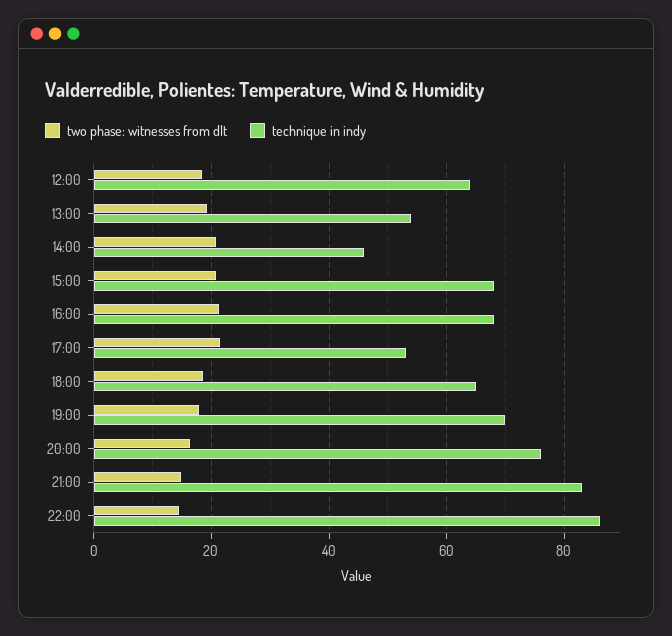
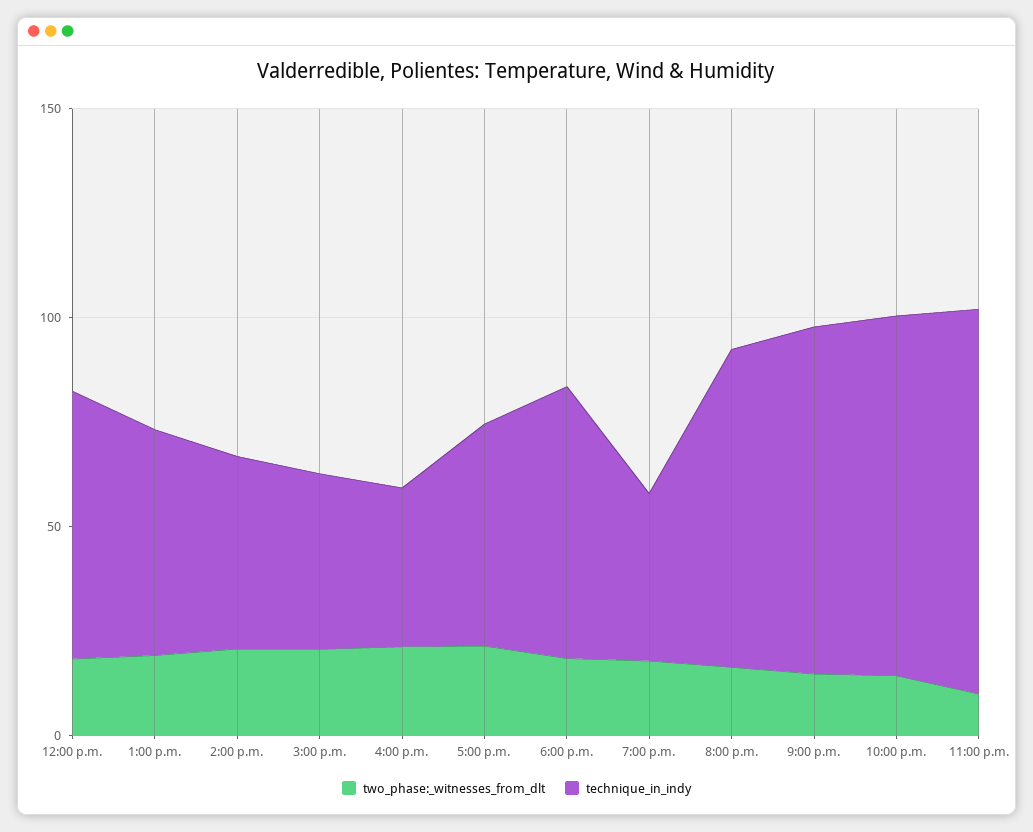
technique in indy, 15:00: 68 -> 40
technique in indy, 16:00: 68 -> 40
technique in indy, 19:00: 70 -> 40
two phase: witnesses from dlt, 11:00 p.m.: none -> 10
technique in indy, 11:00 p.m.: none -> 90

